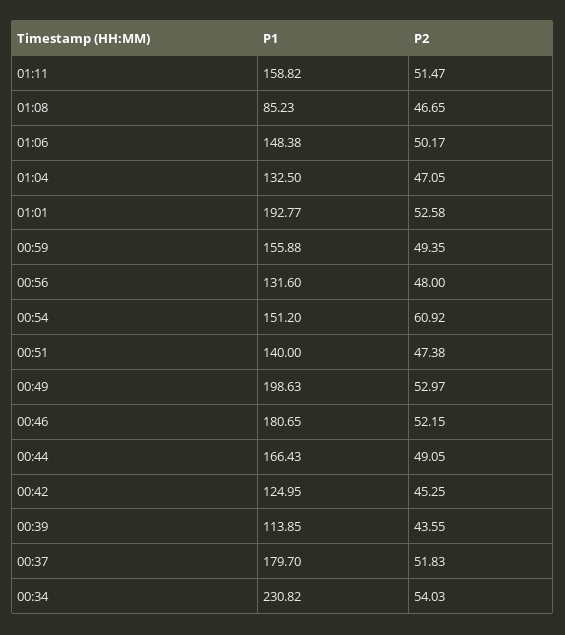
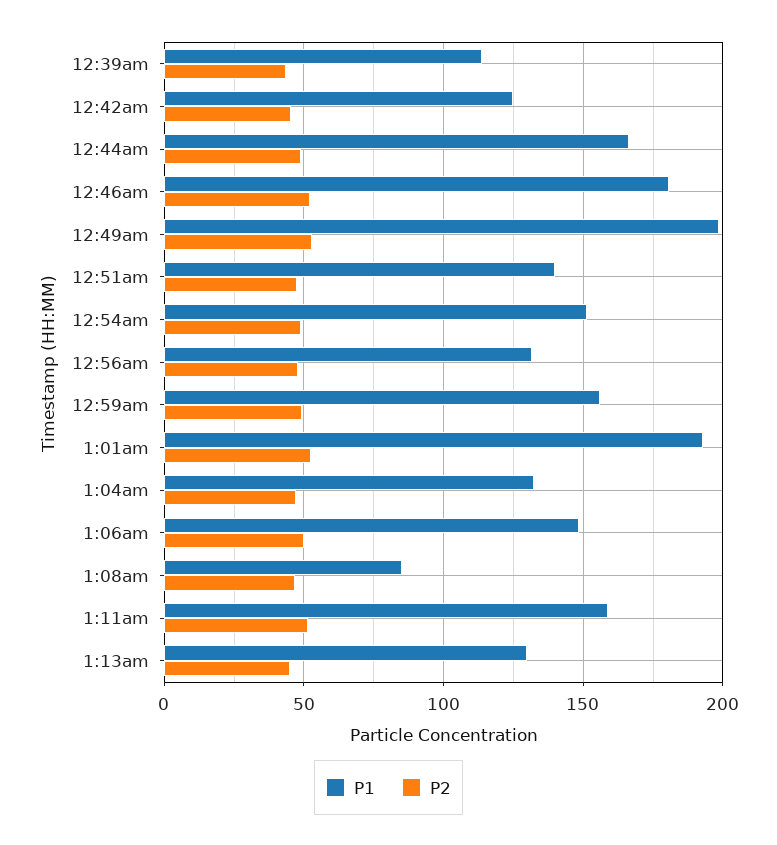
P2, 00:54: 60.92 -> 50
P1, 00:37: 179.7 -> none
P2, 00:37: 51.83 -> none
P1, 00:34: 230.82 -> none
P2, 00:34: 54.03 -> none
P1, 1:13am: none -> 130
P2, 1:13am: none -> 45

